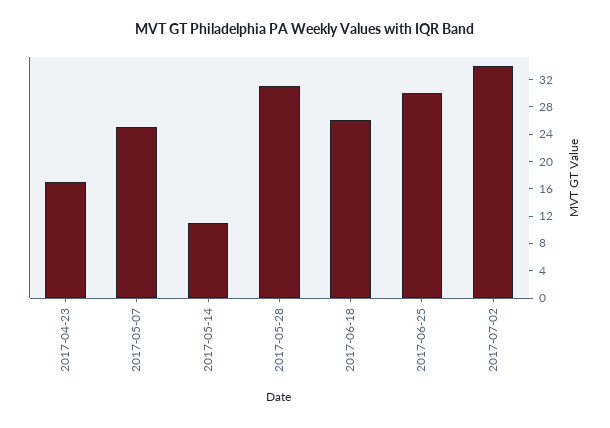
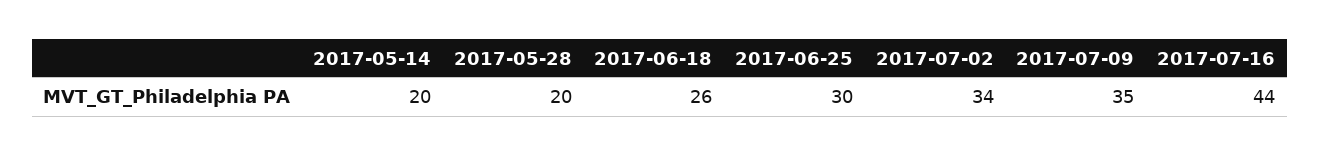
2017-04-23: 16 -> none
2017-05-07: 24 -> none
2017-05-14: 12 -> 20
2017-05-28: 32 -> 20
2017-07-09: none -> 35
2017-07-16: none -> 44

